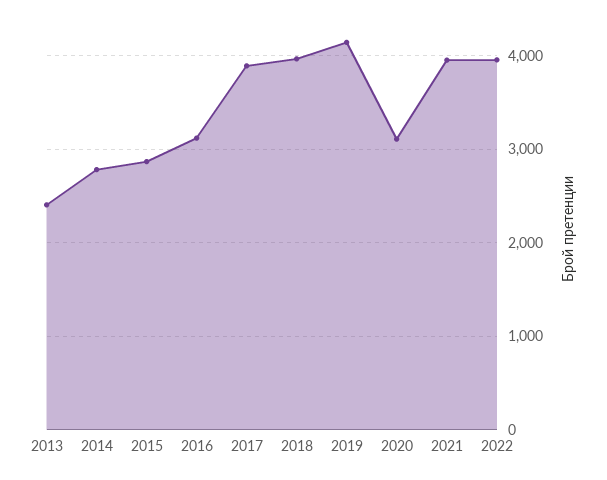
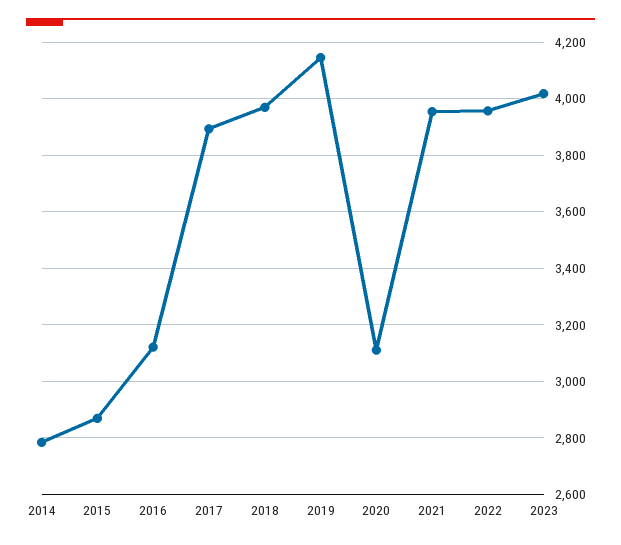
2013: 2400 -> none
2023: none -> 4025

